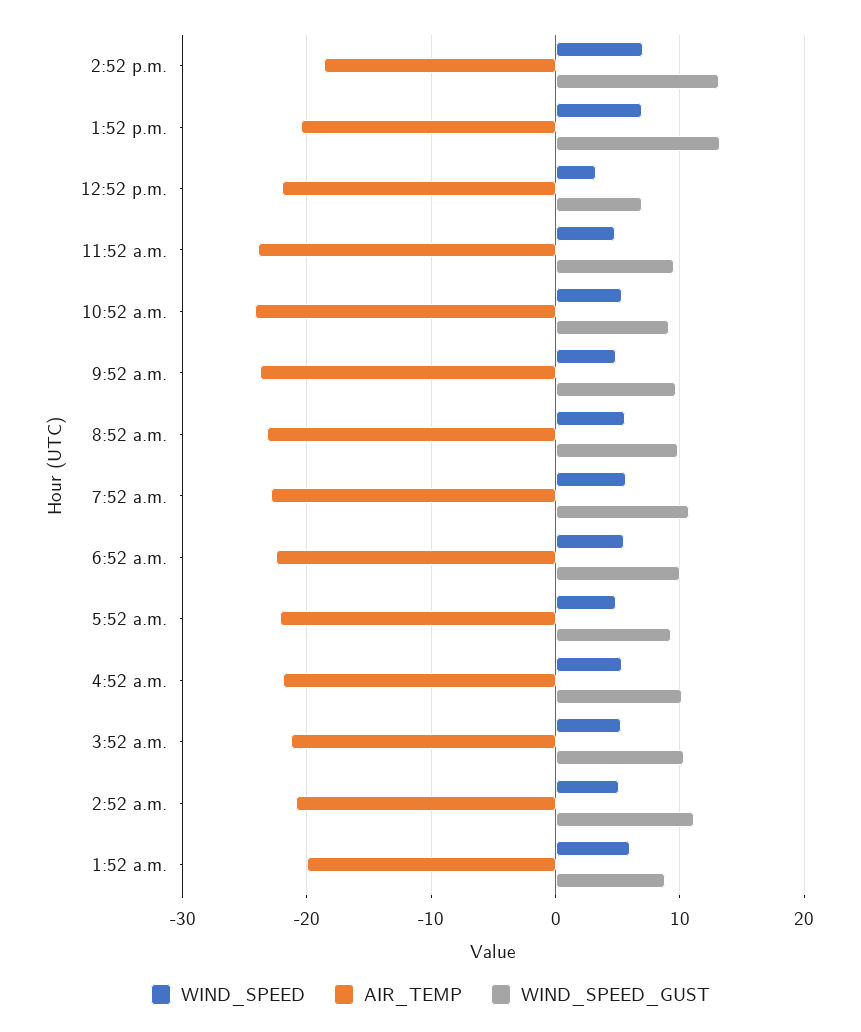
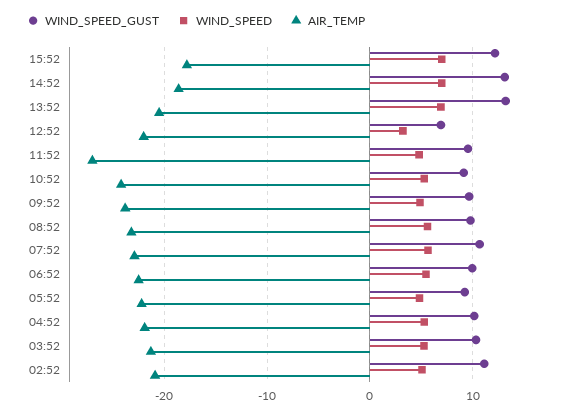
AIR_TEMP, 11:52 a.m.: -24 -> -27
WIND_SPEED, 1:52 a.m.: 6 -> none
AIR_TEMP, 1:52 a.m.: -20 -> none
WIND_SPEED_GUST, 1:52 a.m.: 9 -> none
WIND_SPEED_GUST, 15:52: none -> 12
WIND_SPEED, 15:52: none -> 7
AIR_TEMP, 15:52: none -> -18

